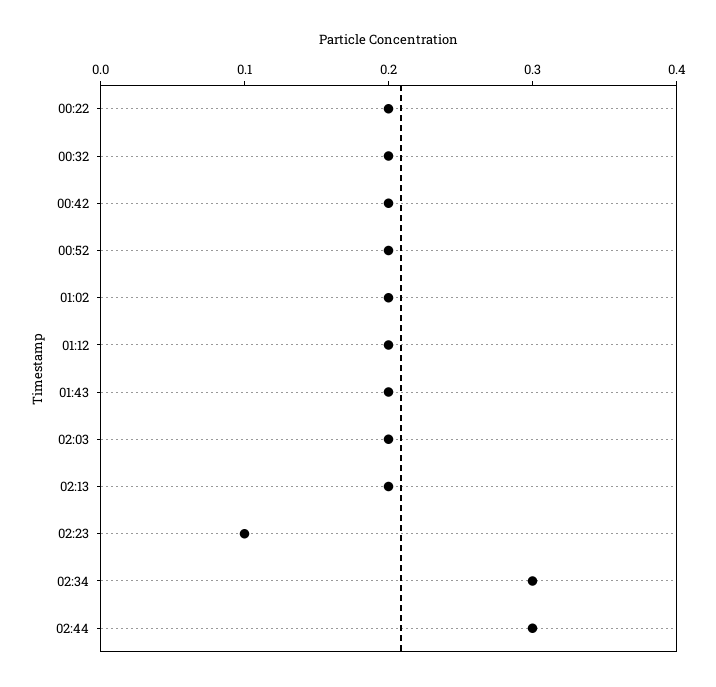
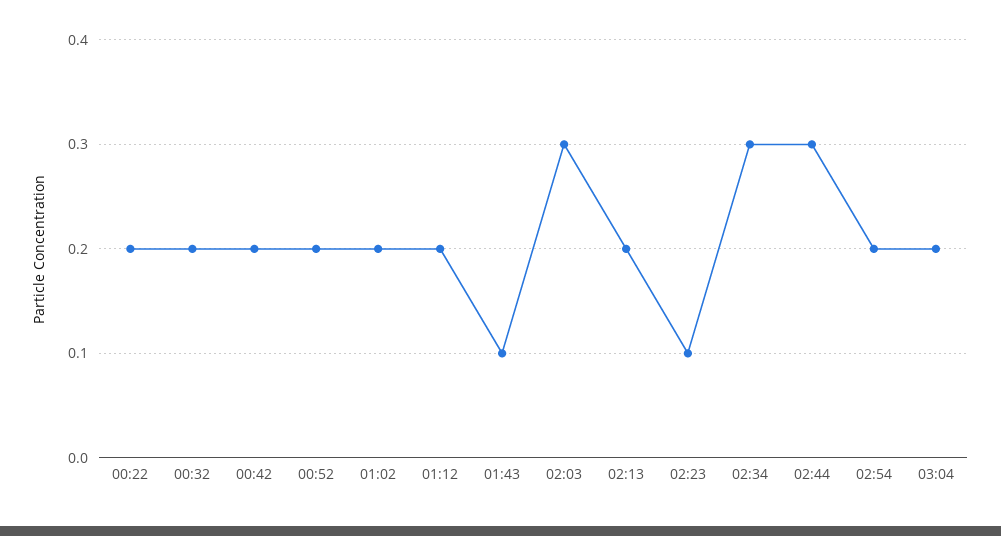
01:43: 0.2 -> 0.1
02:03: 0.2 -> 0.3
02:54: none -> 0.2
03:04: none -> 0.2

